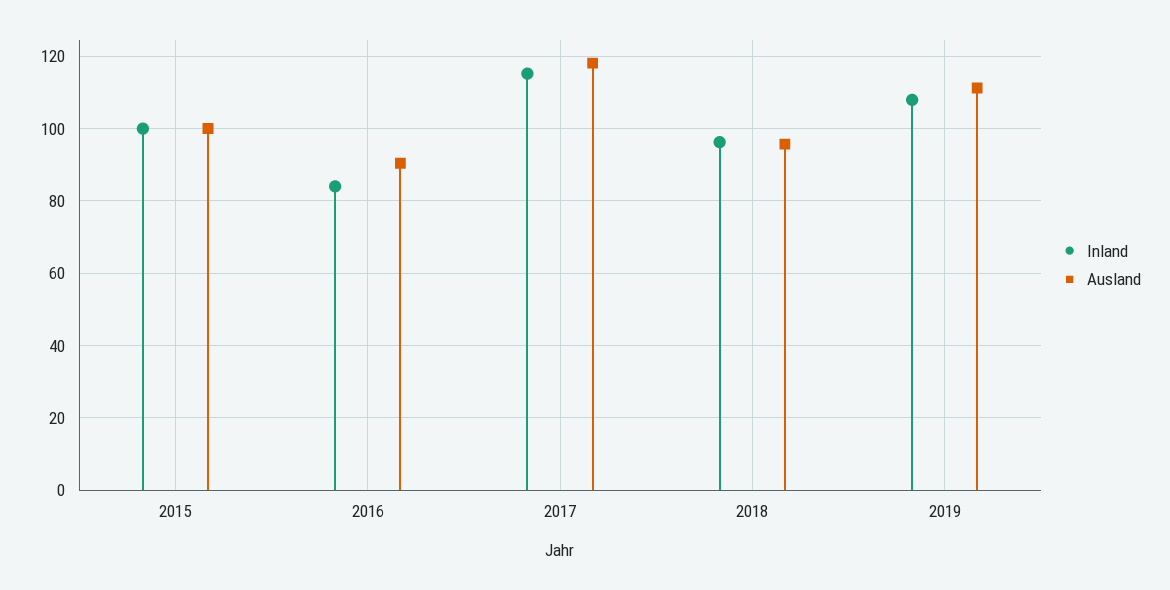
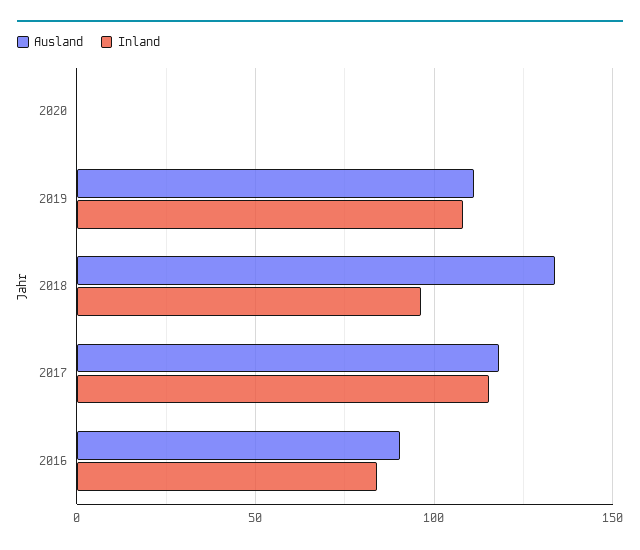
Inland, 2015: 100 -> none
Ausland, 2015: 100 -> none
Ausland, 2018: 96 -> 135
Ausland, 2020: none -> 0
Inland, 2020: none -> 0

